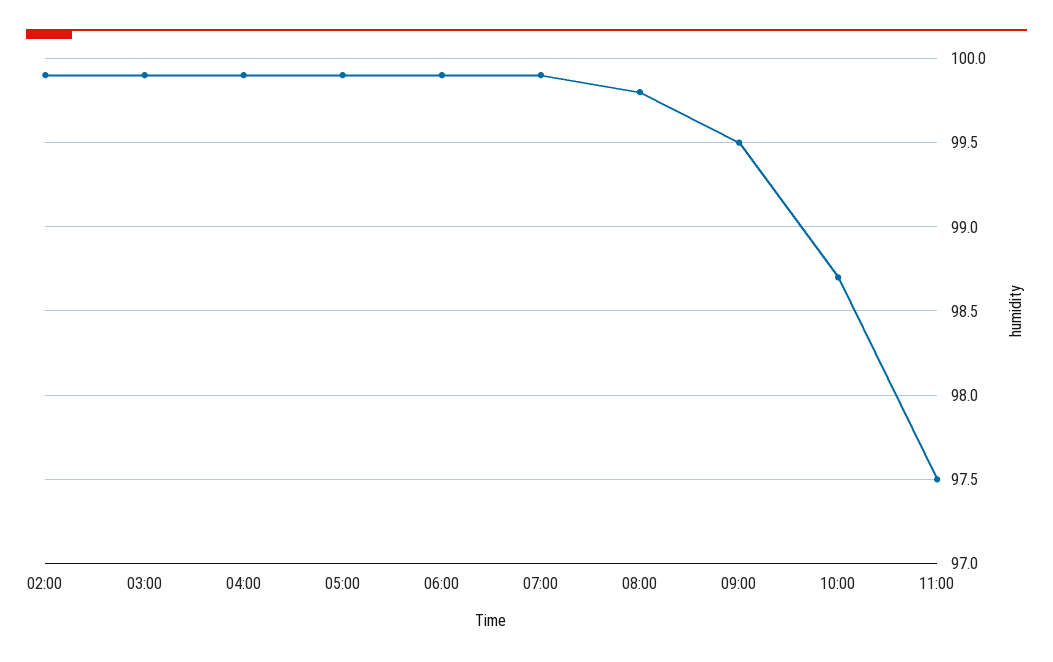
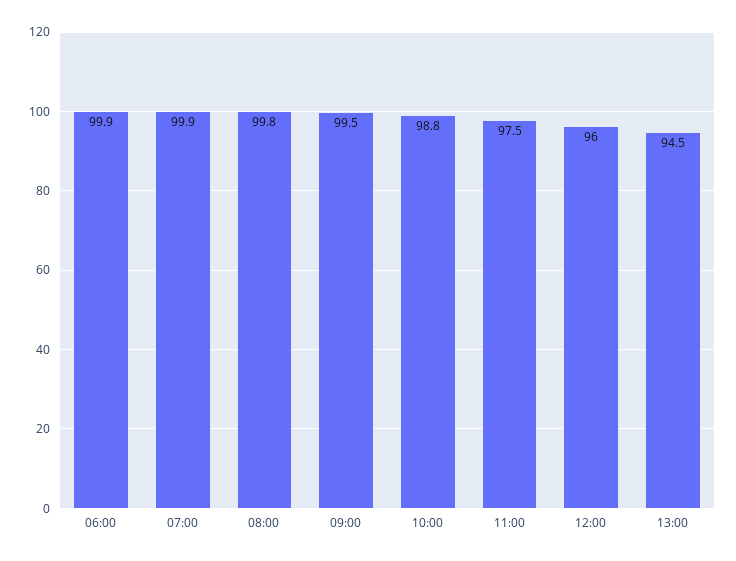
02:00: 99.9 -> none
03:00: 99.9 -> none
04:00: 99.9 -> none
05:00: 99.9 -> none
10:00: 98.7 -> 98.8
12:00: none -> 96
13:00: none -> 94.5

